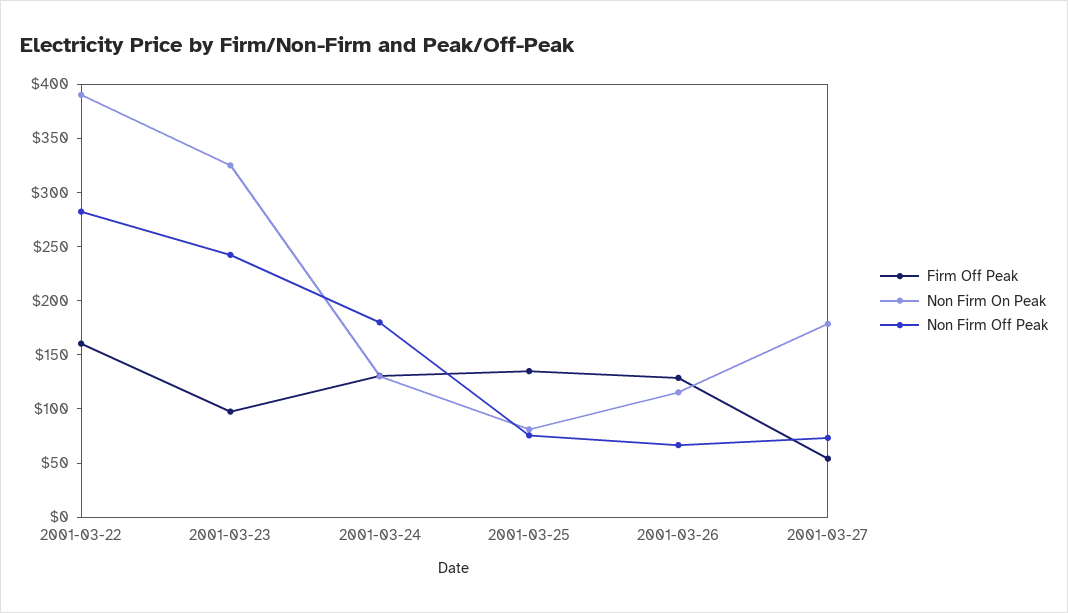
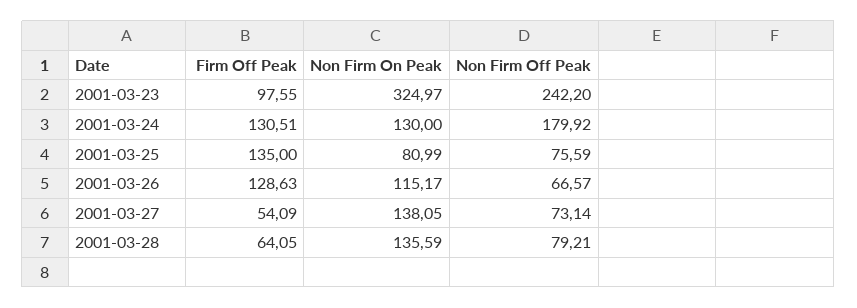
Firm Off Peak, 2001-03-22: 160 -> none
Non Firm On Peak, 2001-03-22: 390 -> none
Non Firm Off Peak, 2001-03-22: 280 -> none
Non Firm On Peak, 2001-03-27: 180 -> 138.05
Firm Off Peak, 2001-03-28: none -> 64.05
Non Firm On Peak, 2001-03-28: none -> 135.59
Non Firm Off Peak, 2001-03-28: none -> 79.21

